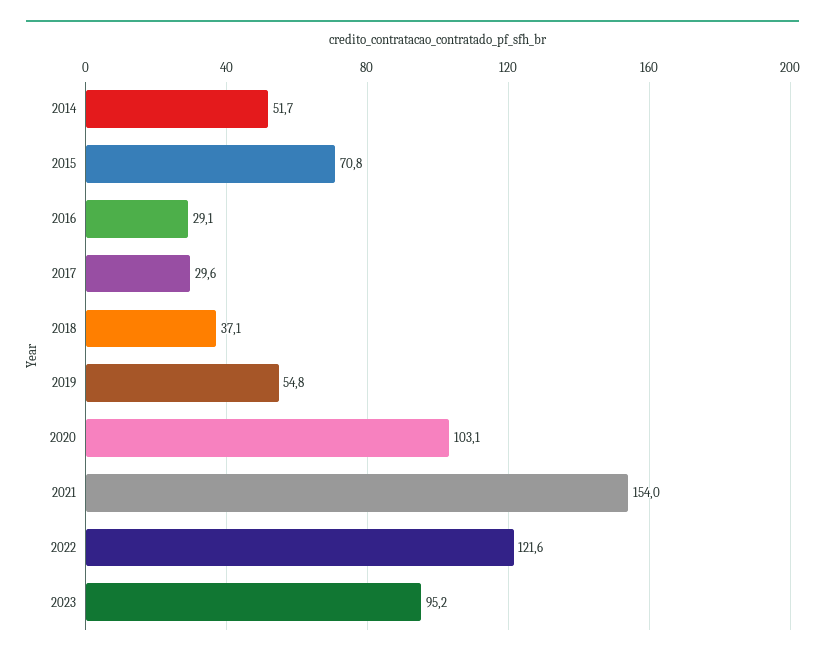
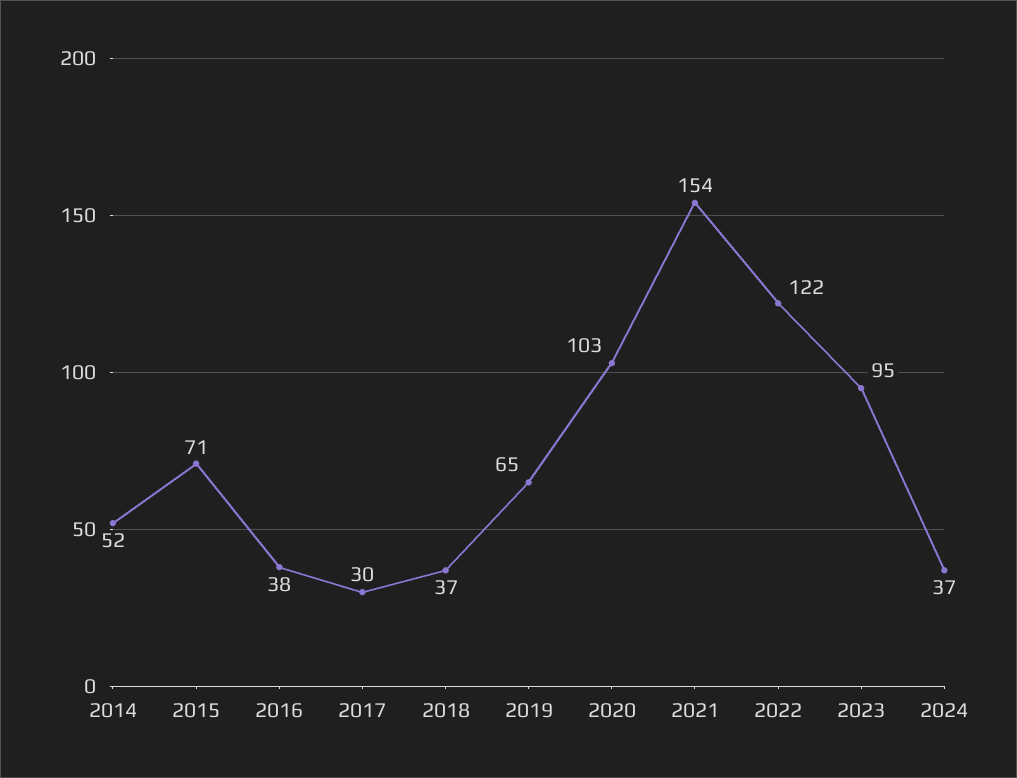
2016: 29.1 -> 38
2019: 54.8 -> 65
2024: none -> 37

